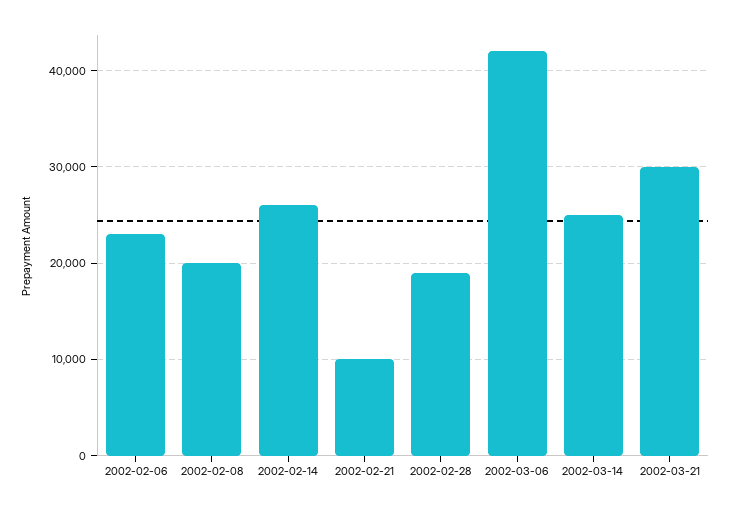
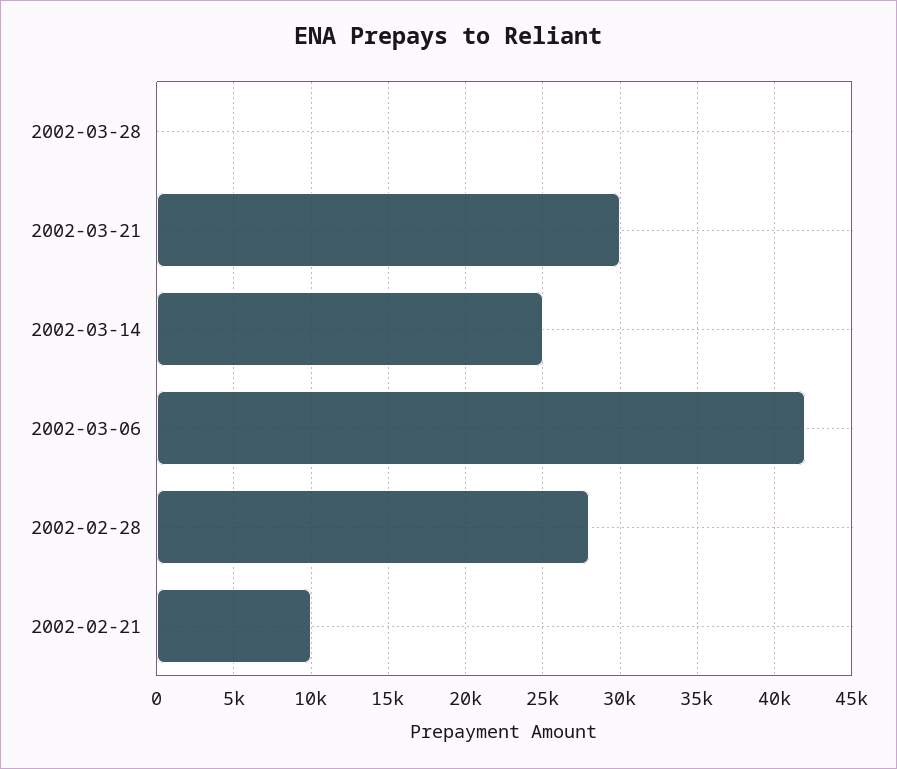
2002-02-06: 23000 -> none
2002-02-08: 20000 -> none
2002-02-14: 26000 -> none
2002-02-28: 19000 -> 28000
2002-03-28: none -> 0

